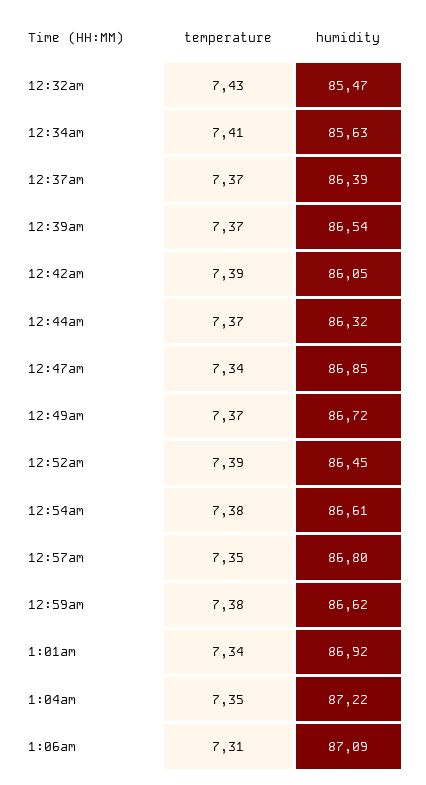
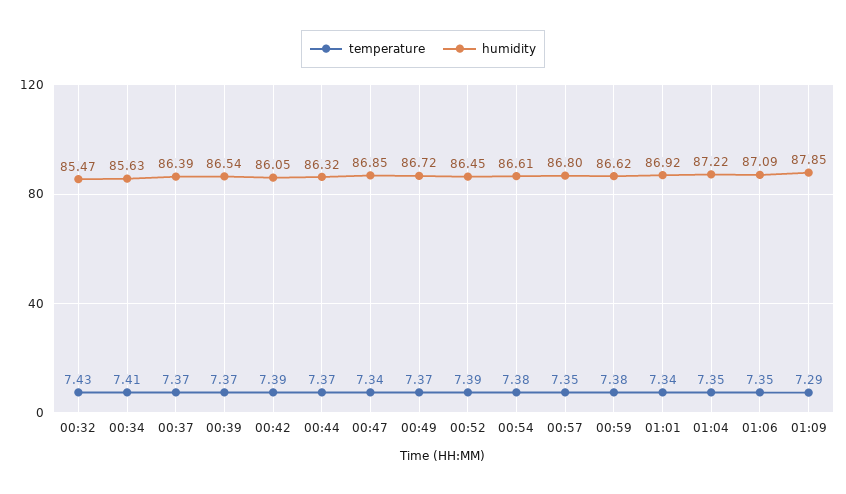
temperature, 1:06am: 7.31 -> 7.35
temperature, 01:09: none -> 7.29
humidity, 01:09: none -> 87.85

